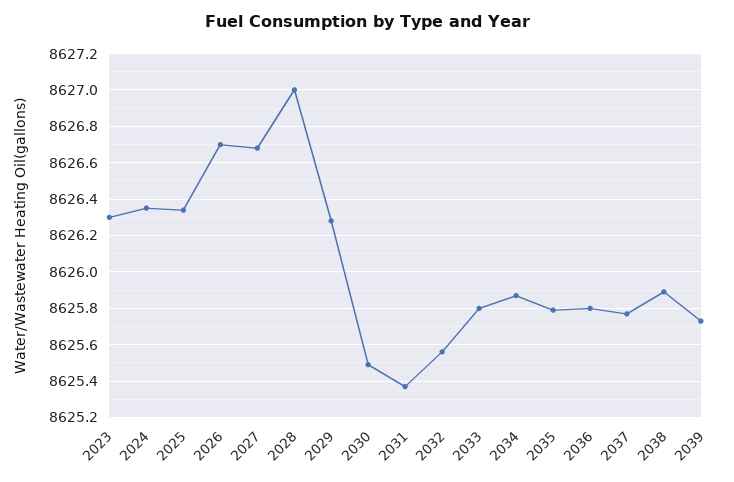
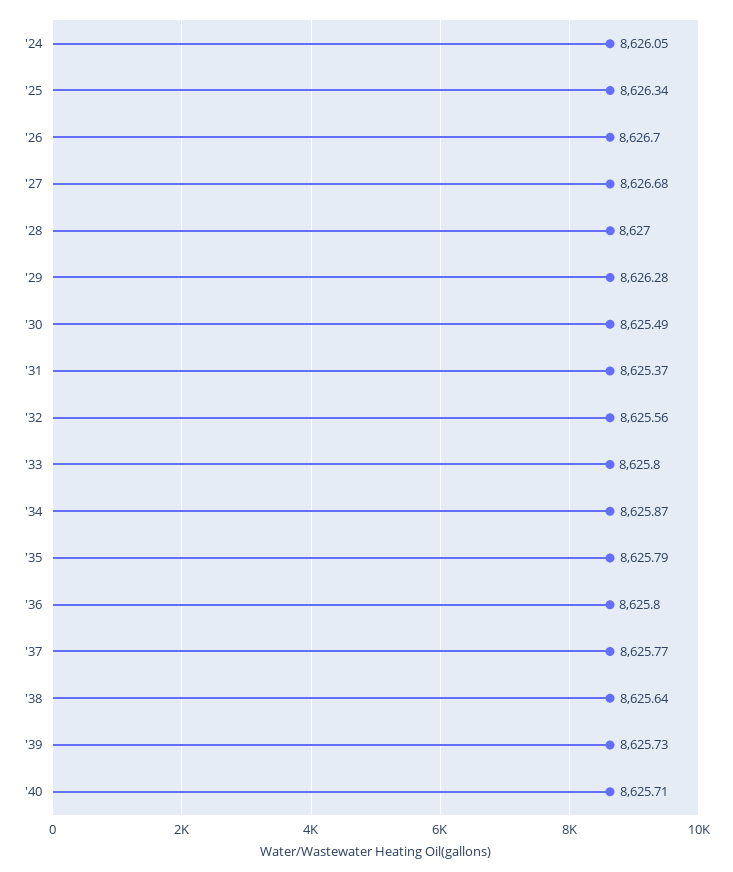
2023: 8626.3 -> none
2024: 8626.35 -> 8626.05
2038: 8625.9 -> 8625.64
'40: none -> 8625.71

